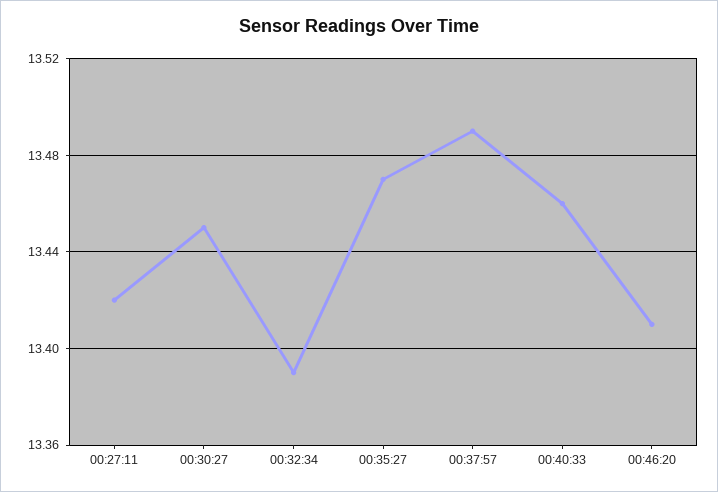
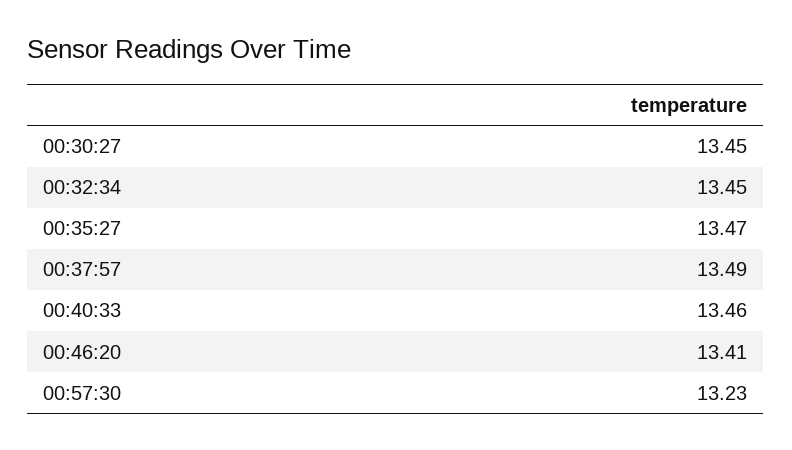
00:27:11: 13.42 -> none
00:32:34: 13.39 -> 13.45
00:57:30: none -> 13.23

